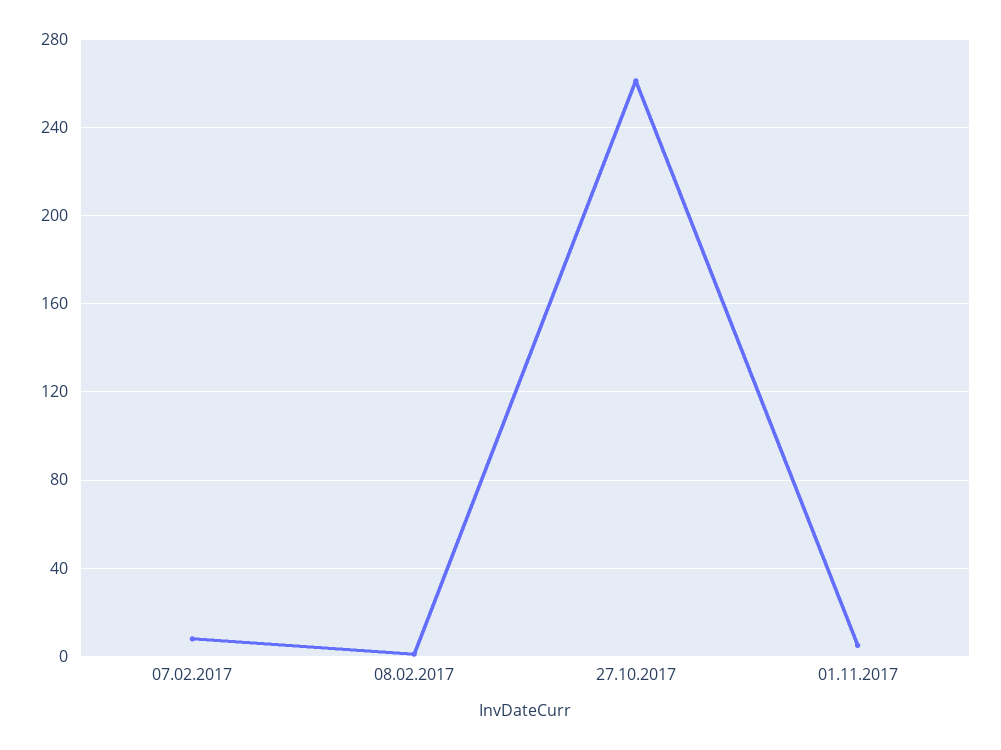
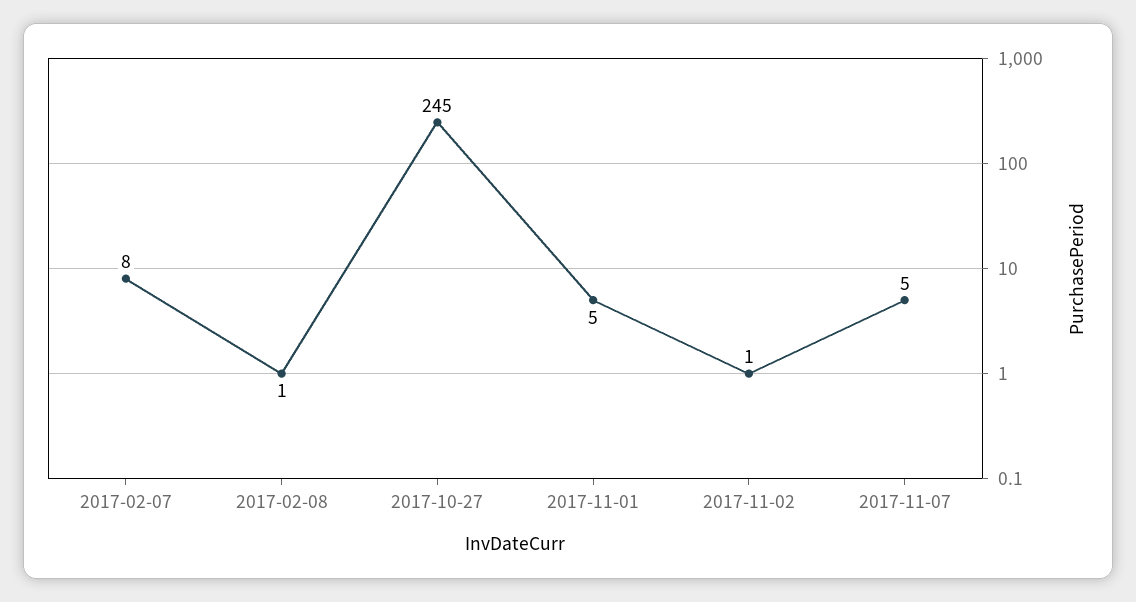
27.10.2017: 260 -> 245
2017-11-02: none -> 1
2017-11-07: none -> 5

